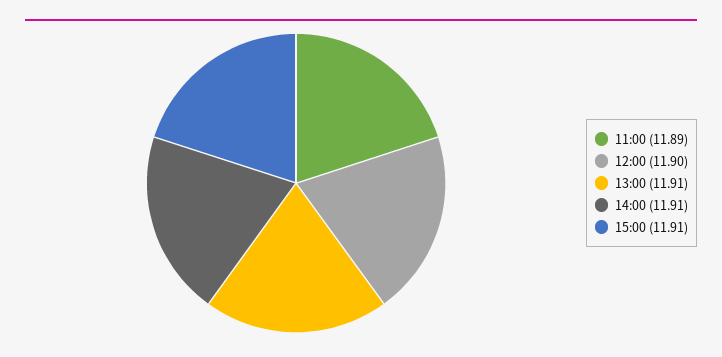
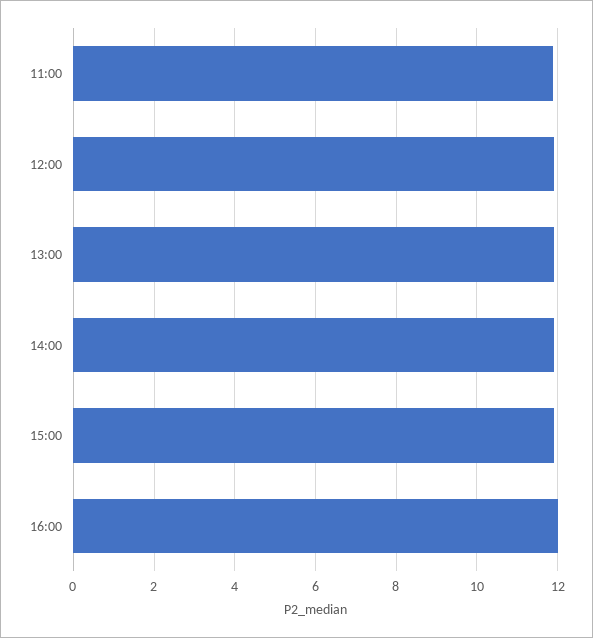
16:00: none -> 12

